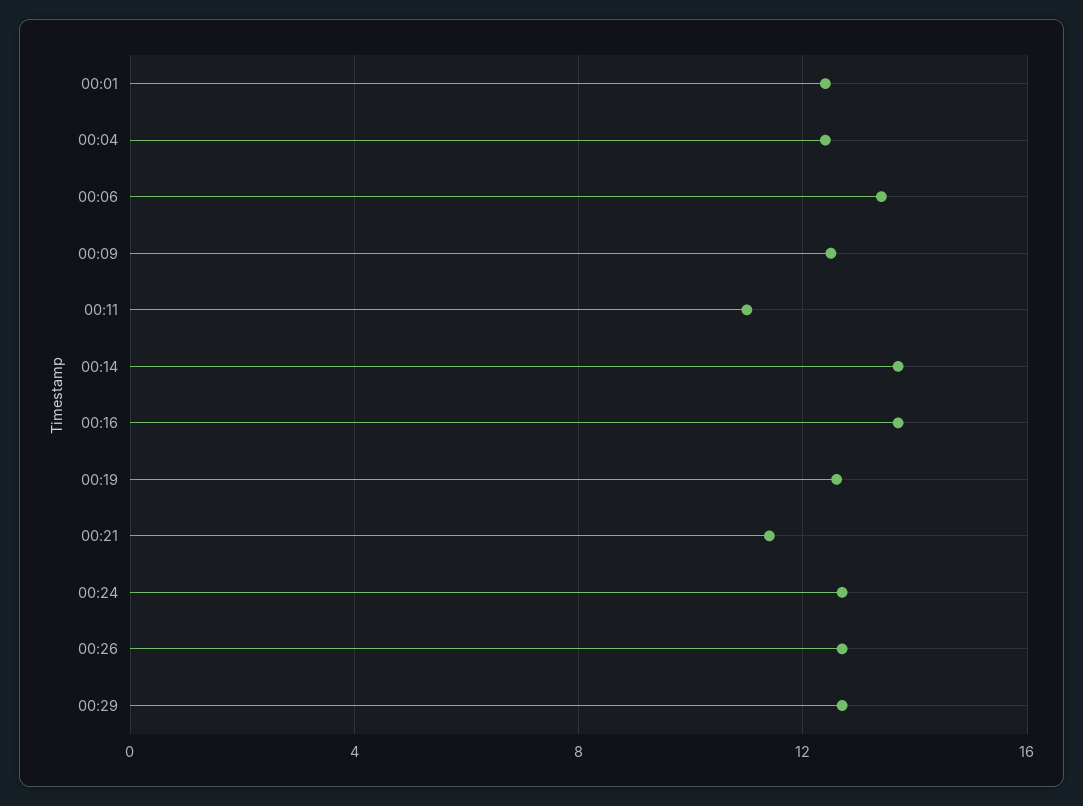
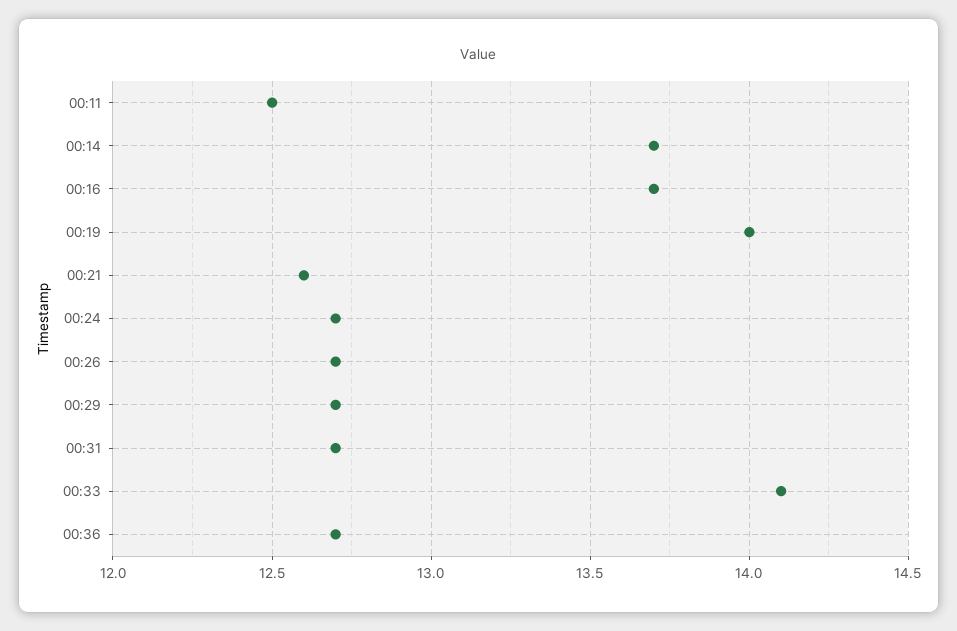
00:01: 12.5 -> none
00:04: 12.5 -> none
00:06: 13.5 -> none
00:09: 12.5 -> none
00:11: 11 -> 12.5
00:19: 12.5 -> 14
00:21: 11.5 -> 12.6
00:31: none -> 12.7
00:33: none -> 14.1
00:36: none -> 12.7

